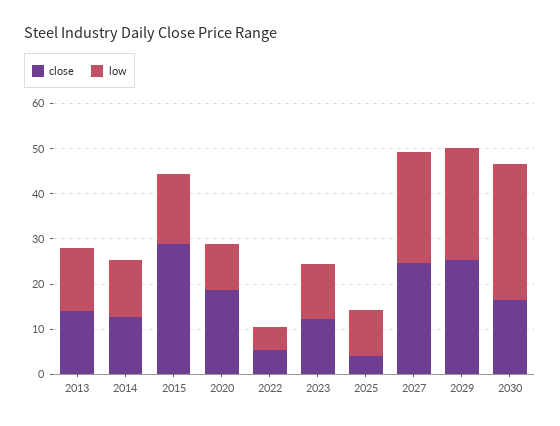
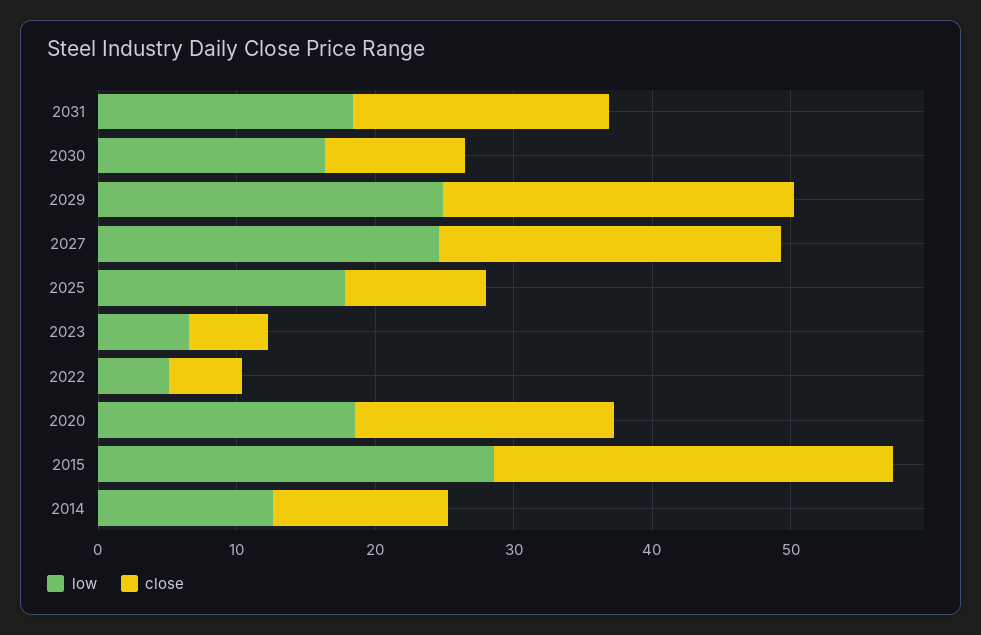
close, 2013: 14 -> none
low, 2013: 14 -> none
low, 2015: 16 -> 28
low, 2020: 10 -> 18
close, 2023: 12 -> 6
low, 2023: 12 -> 6
close, 2025: 4 -> 10
low, 2025: 10 -> 18
close, 2030: 16 -> 10
low, 2030: 30 -> 16
low, 2031: none -> 18
close, 2031: none -> 18

